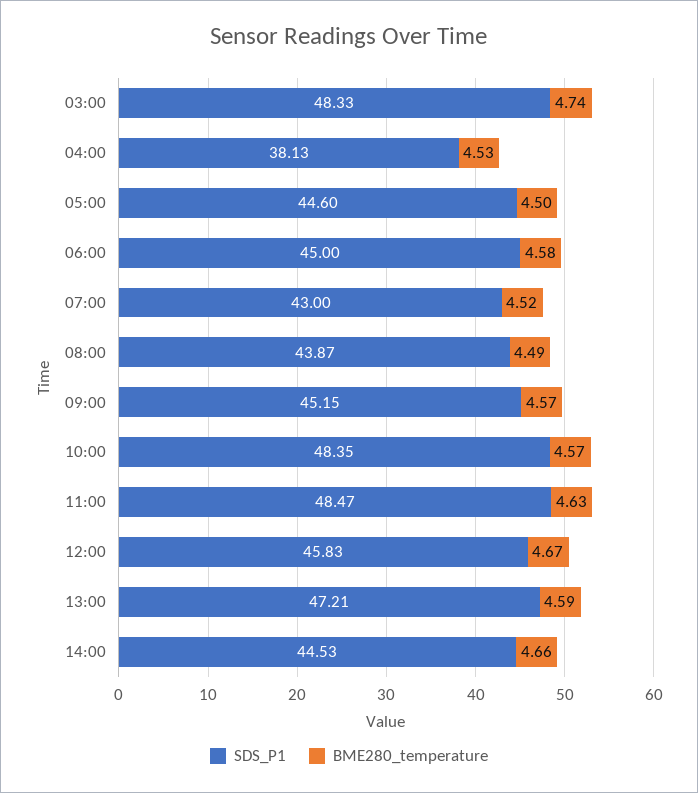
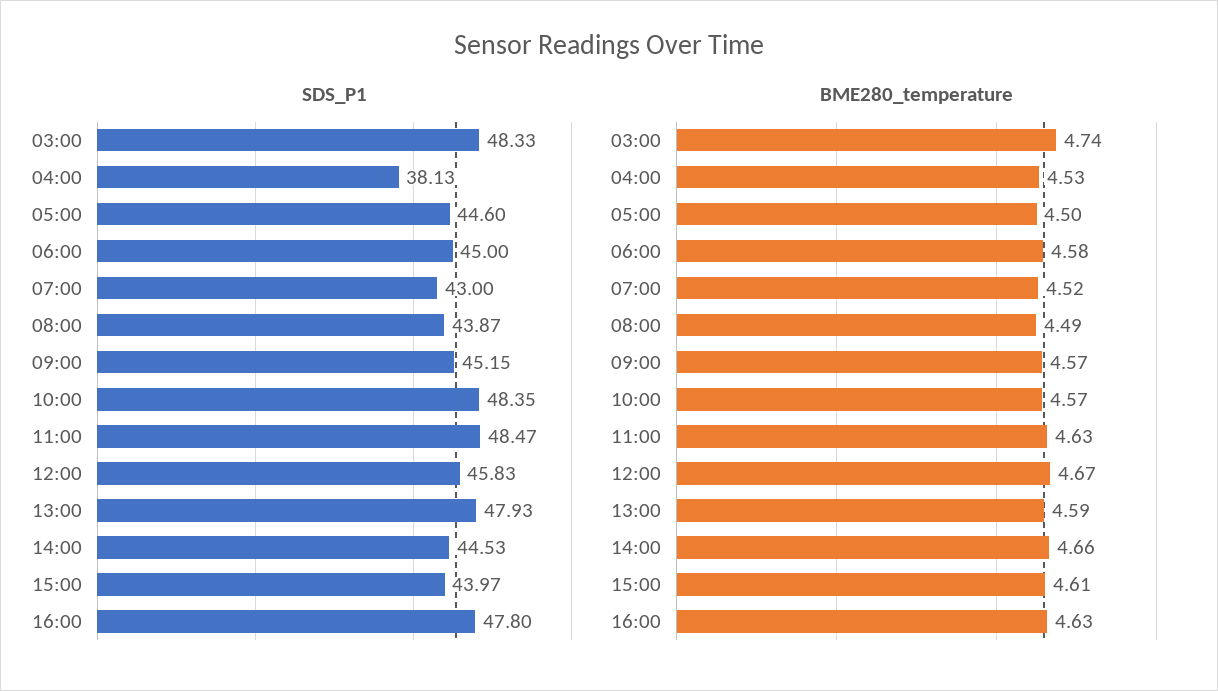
SDS_P1, 13:00: 47.21 -> 47.93
SDS_P1, 15:00: none -> 43.97
SDS_P1, 16:00: none -> 47.8
BME280_temperature, 15:00: none -> 4.61
BME280_temperature, 16:00: none -> 4.63

